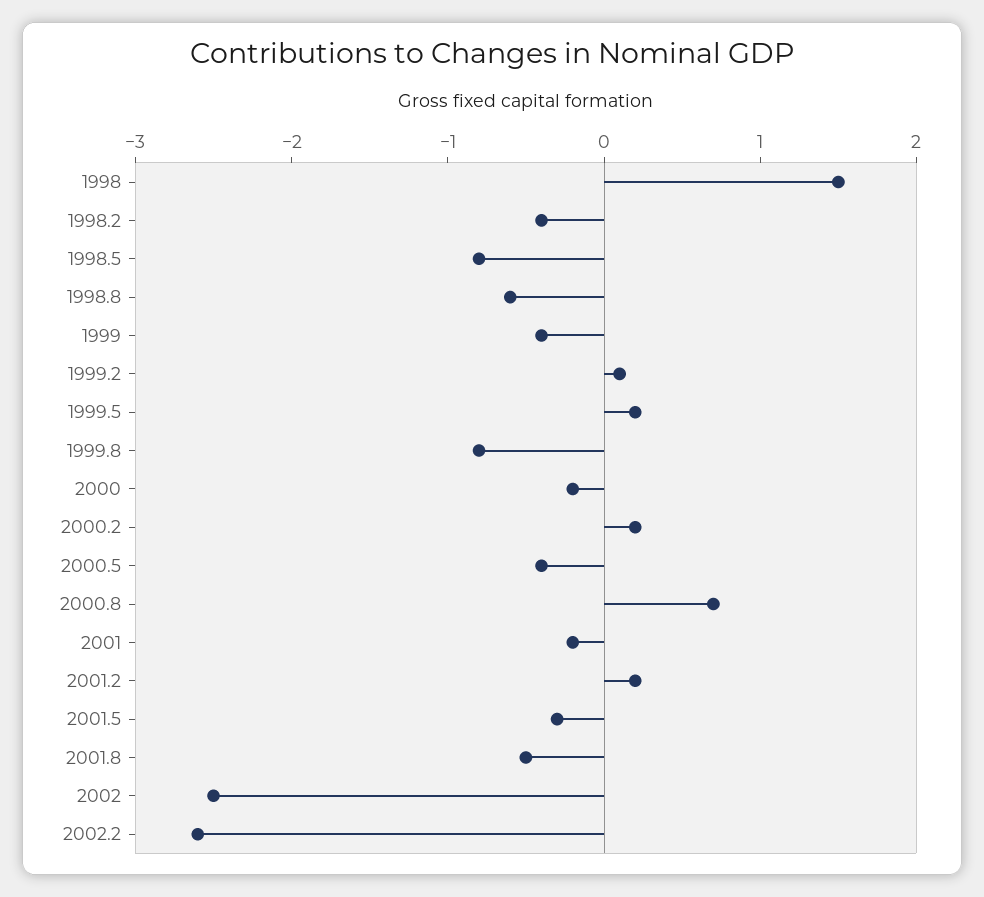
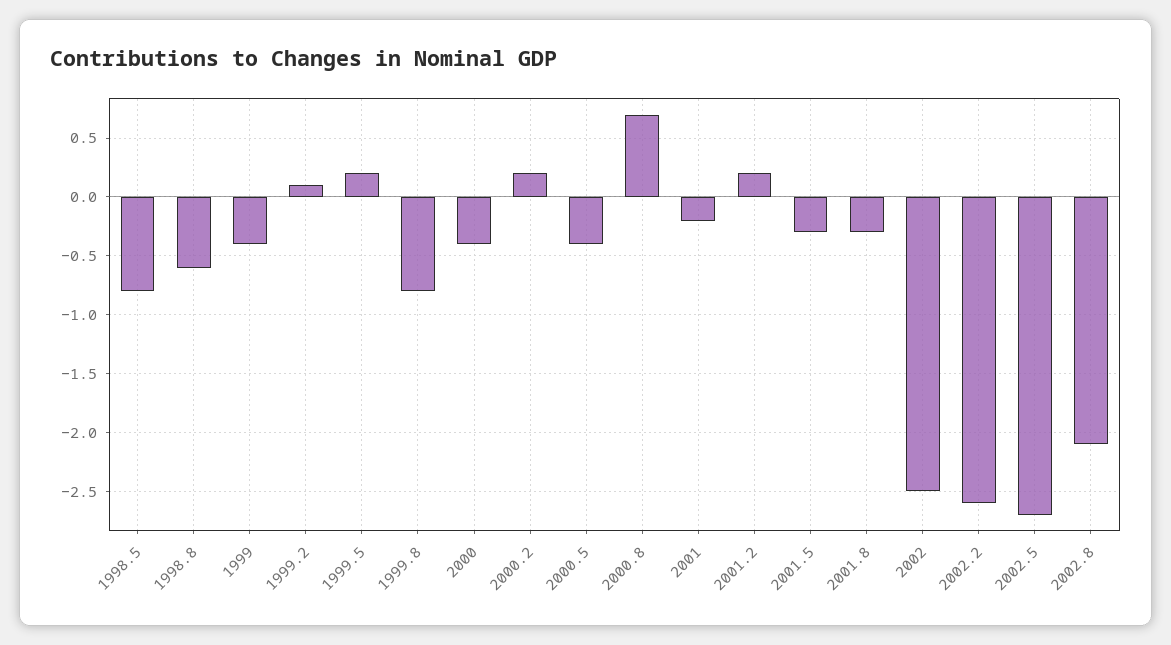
1998: 1.5 -> none
1998.2: -0.4 -> none
2000: -0.2 -> -0.4
2001.8: -0.5 -> -0.3
2002.5: none -> -2.7
2002.8: none -> -2.1

